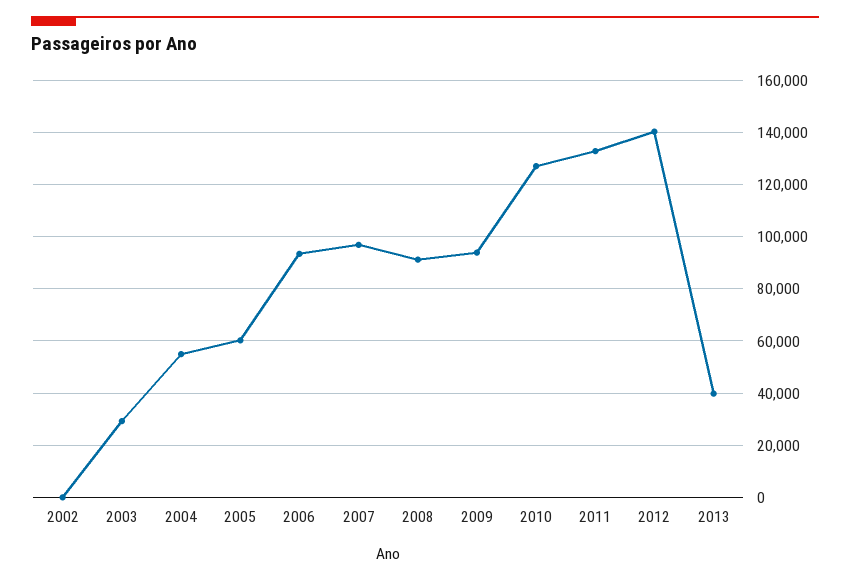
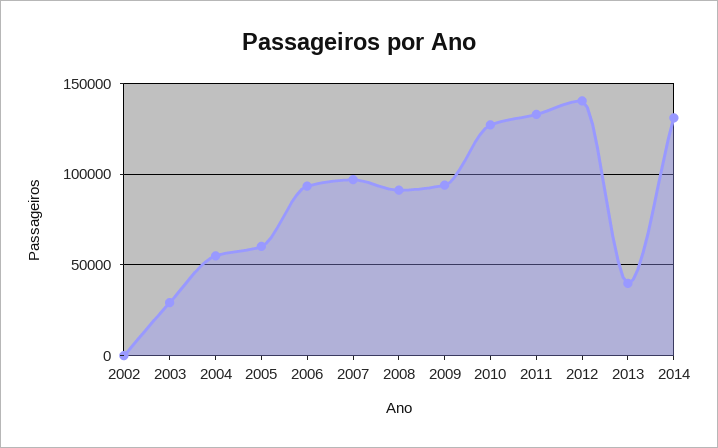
2014: none -> 130000

